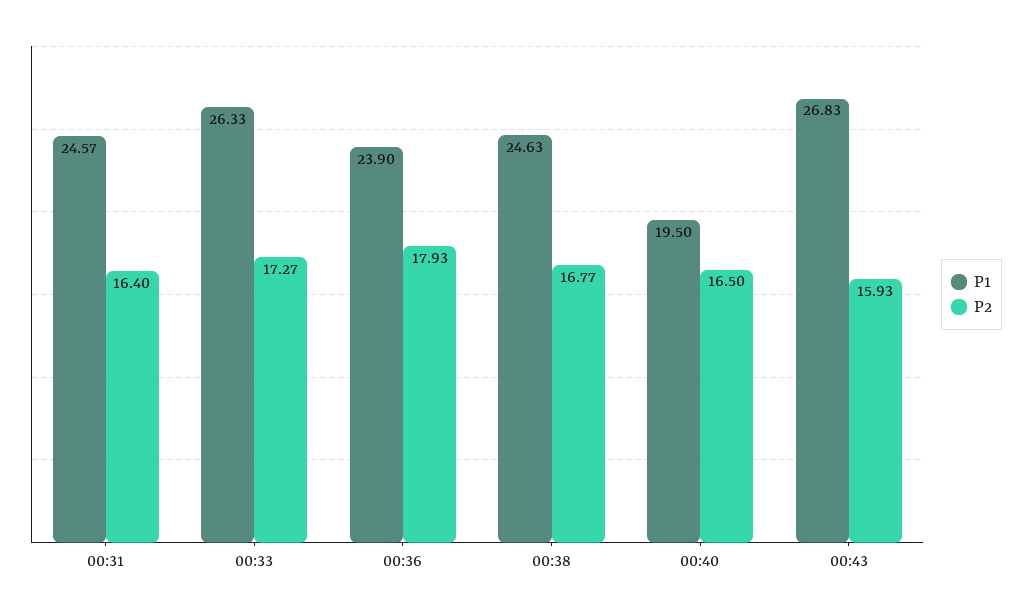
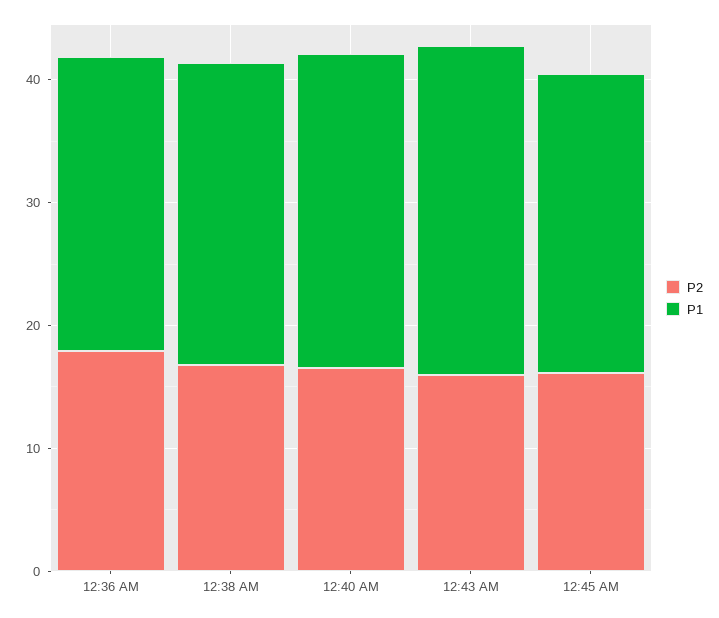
P1, 00:31: 24.57 -> none
P2, 00:31: 16.4 -> none
P1, 00:33: 26.33 -> none
P2, 00:33: 17.27 -> none
P1, 00:40: 19.5 -> 26
P2, 12:45 AM: none -> 16
P1, 12:45 AM: none -> 24

